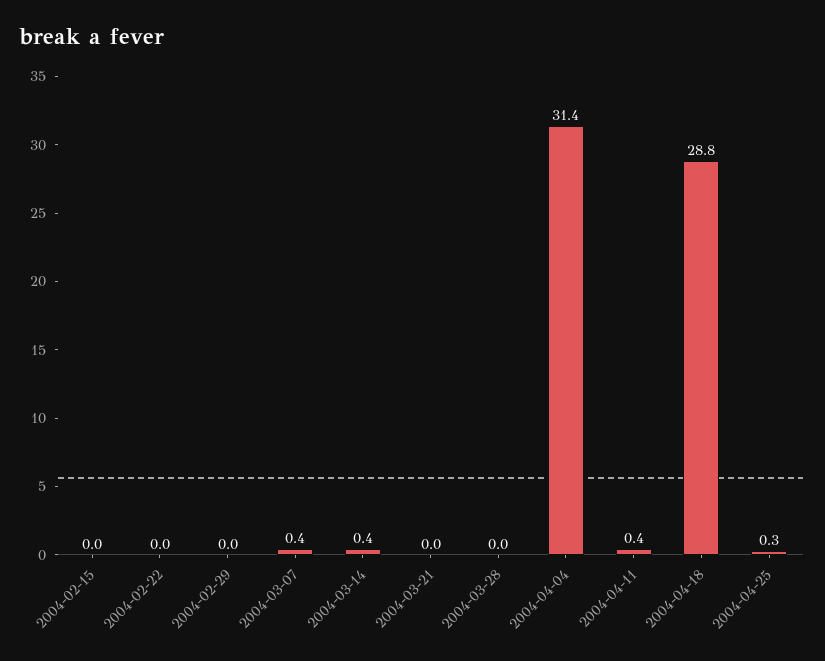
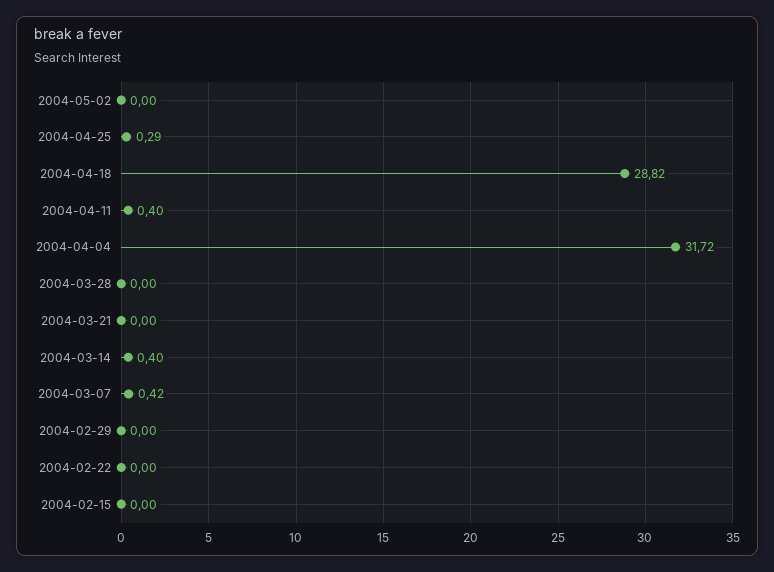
2004-04-04: 31.4 -> 31.72
2004-05-02: none -> 0

